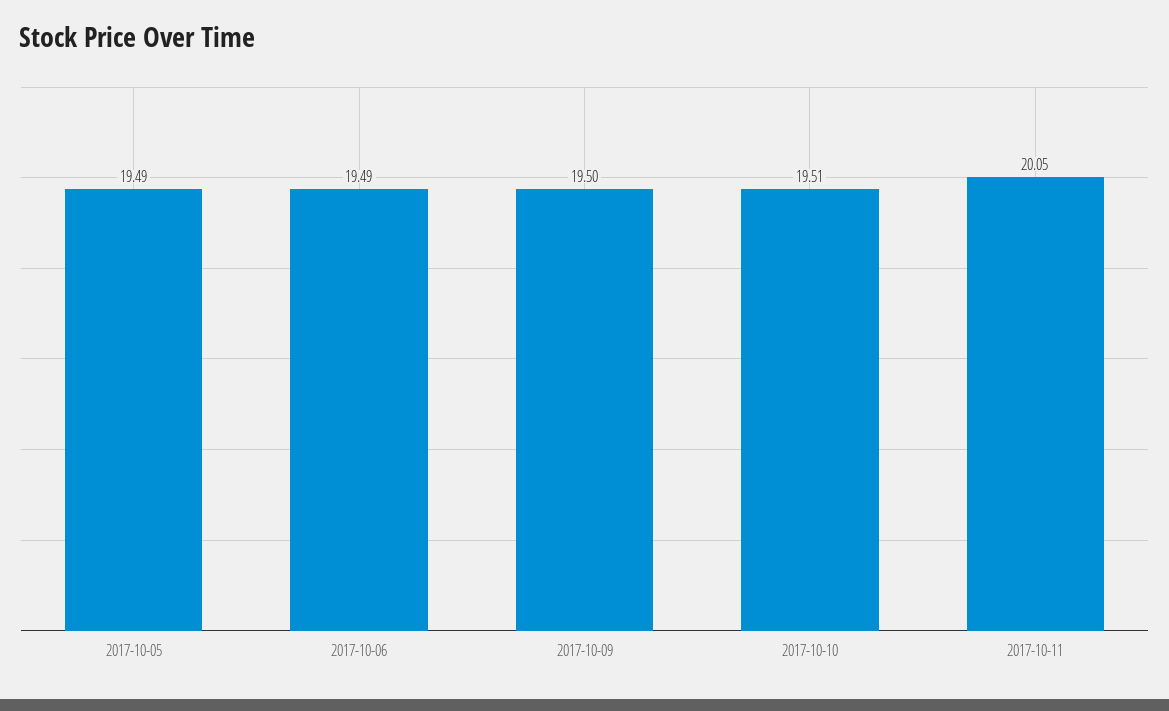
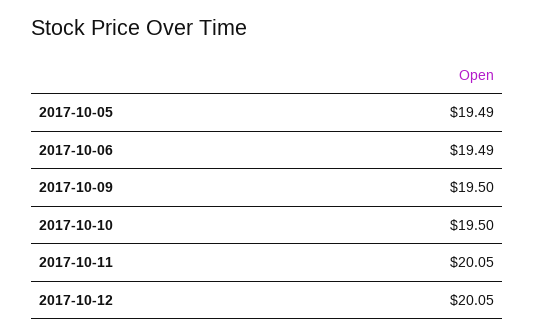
2017-10-10: 19.51 -> 19.5
2017-10-12: none -> 20.05

